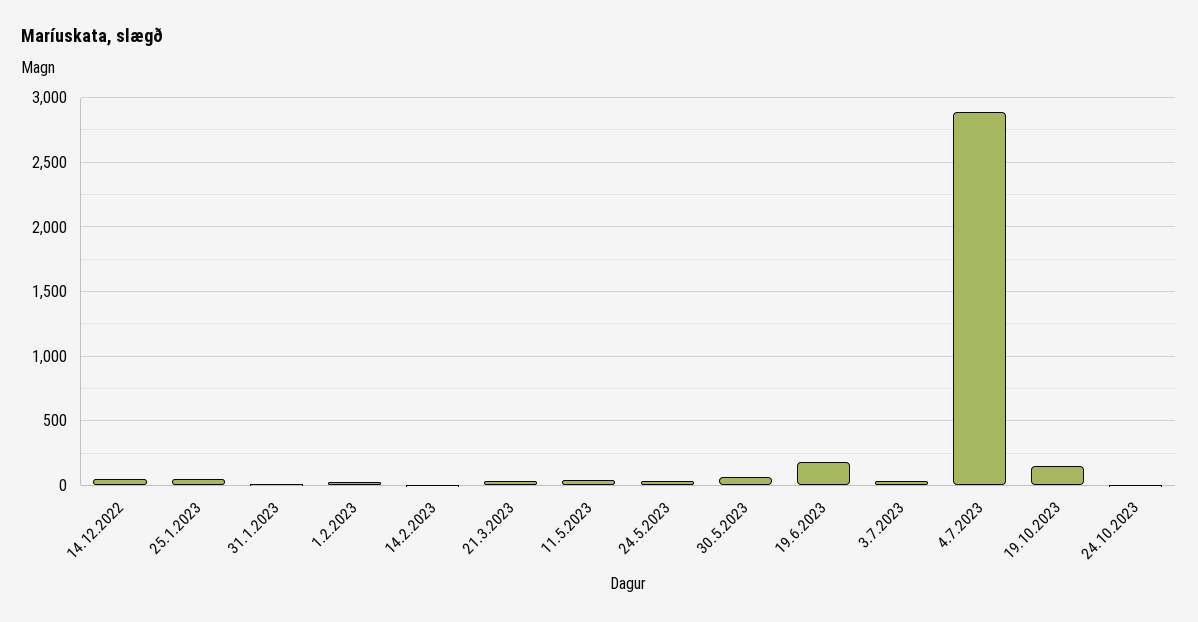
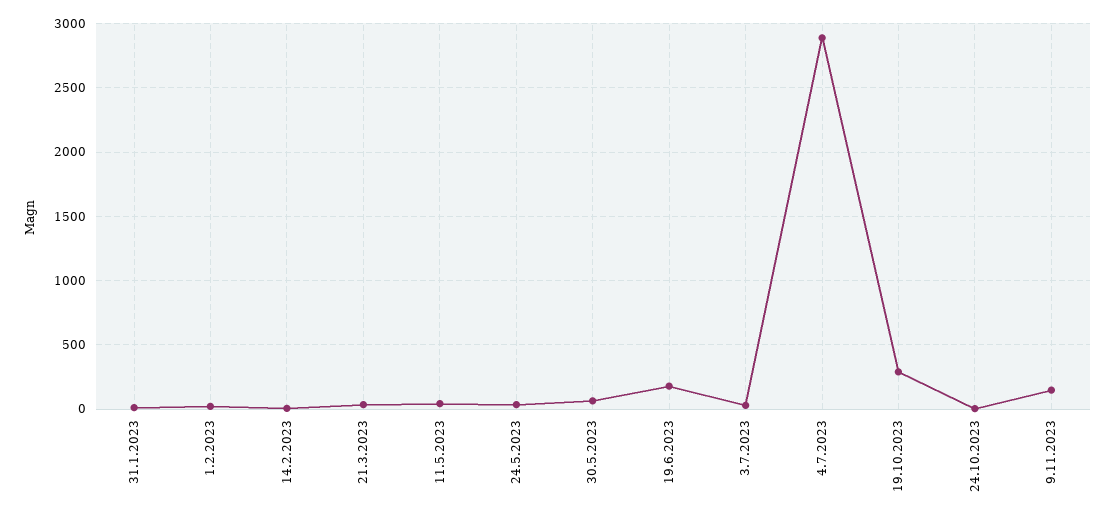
14.12.2022: 50 -> none
25.1.2023: 50 -> none
19.10.2023: 150 -> 300
9.11.2023: none -> 150

